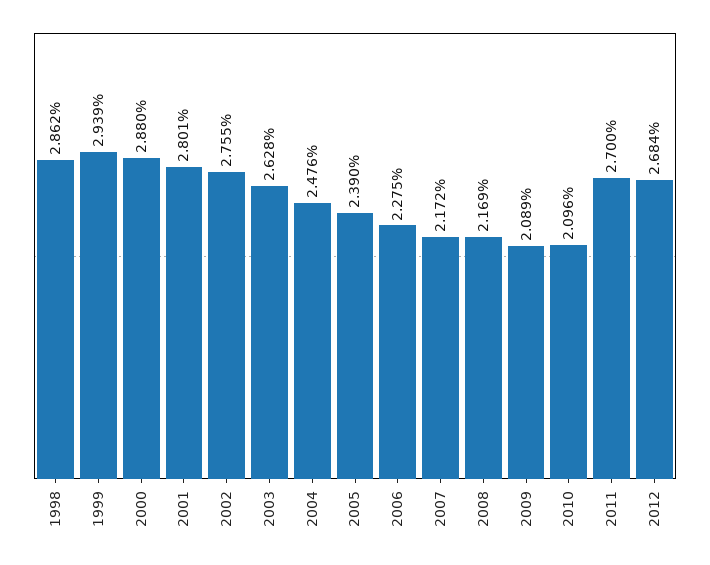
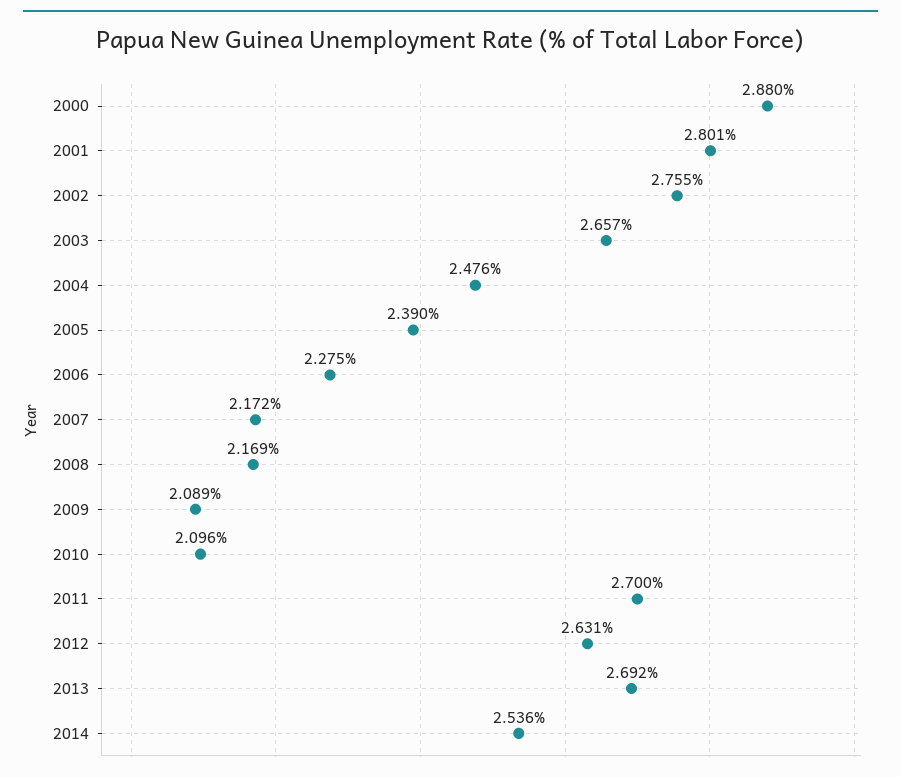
1998: 2.862 -> none
1999: 2.939 -> none
2003: 2.628 -> 2.657
2012: 2.684 -> 2.631
2013: none -> 2.692
2014: none -> 2.536

